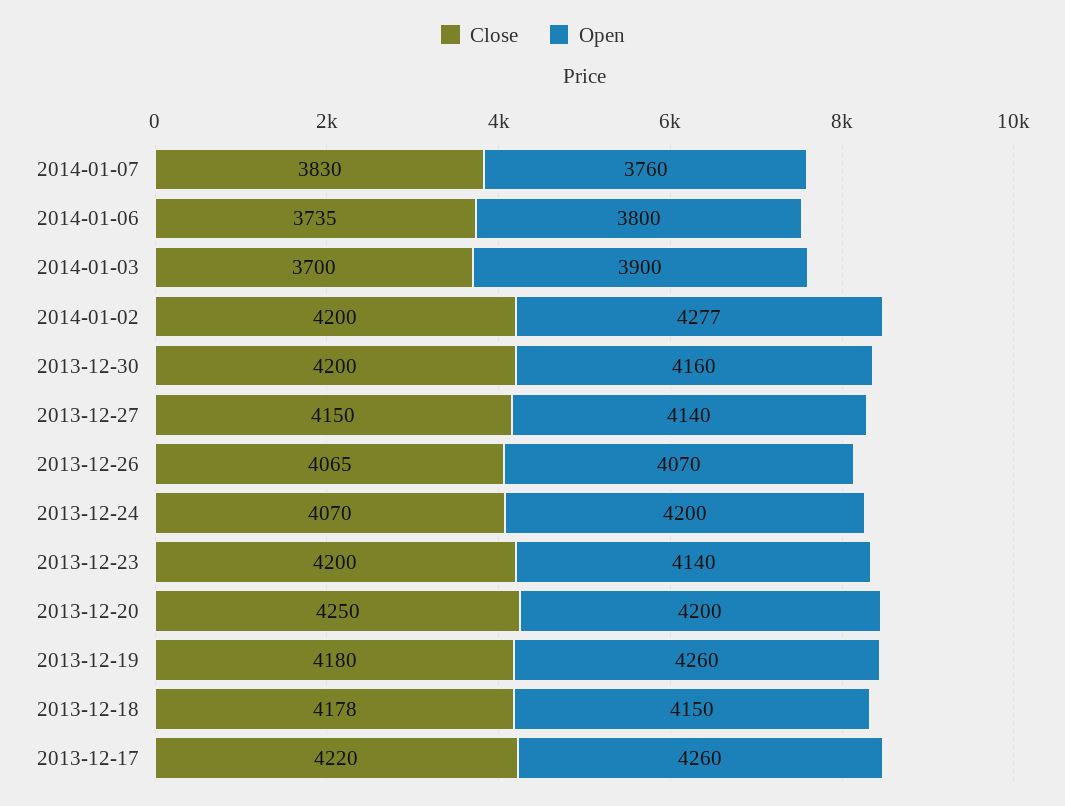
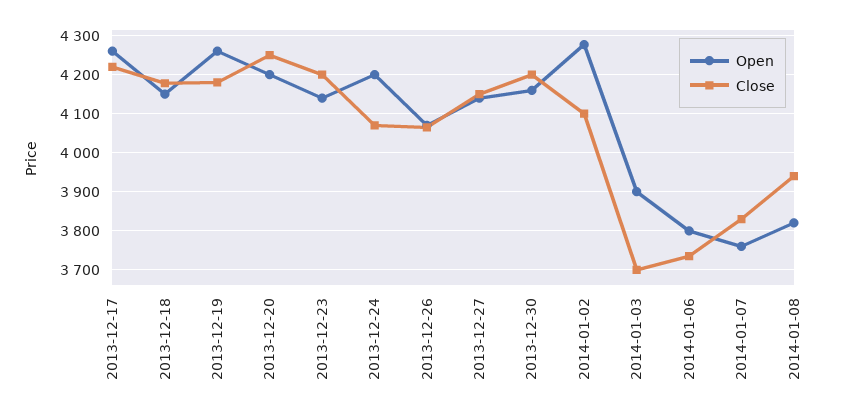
Close, 2014-01-02: 4200 -> 4100
Open, 2014-01-08: none -> 3820
Close, 2014-01-08: none -> 3940

